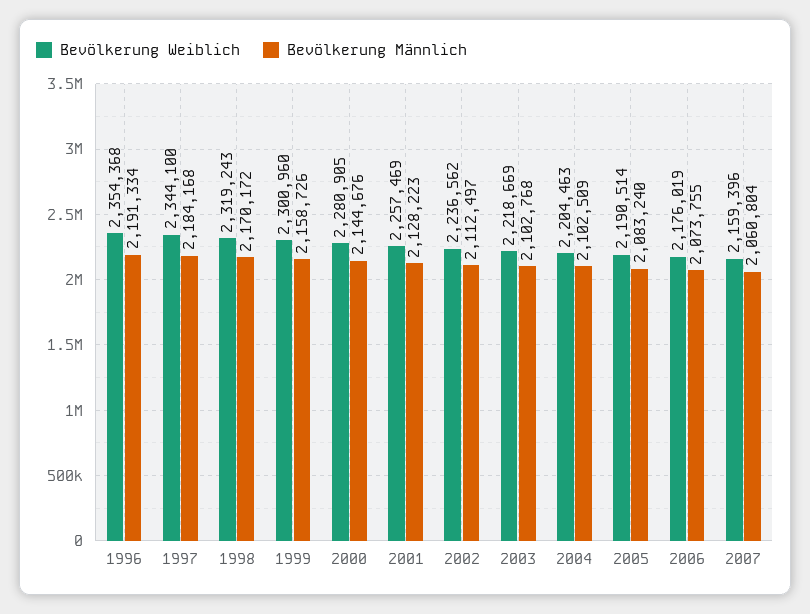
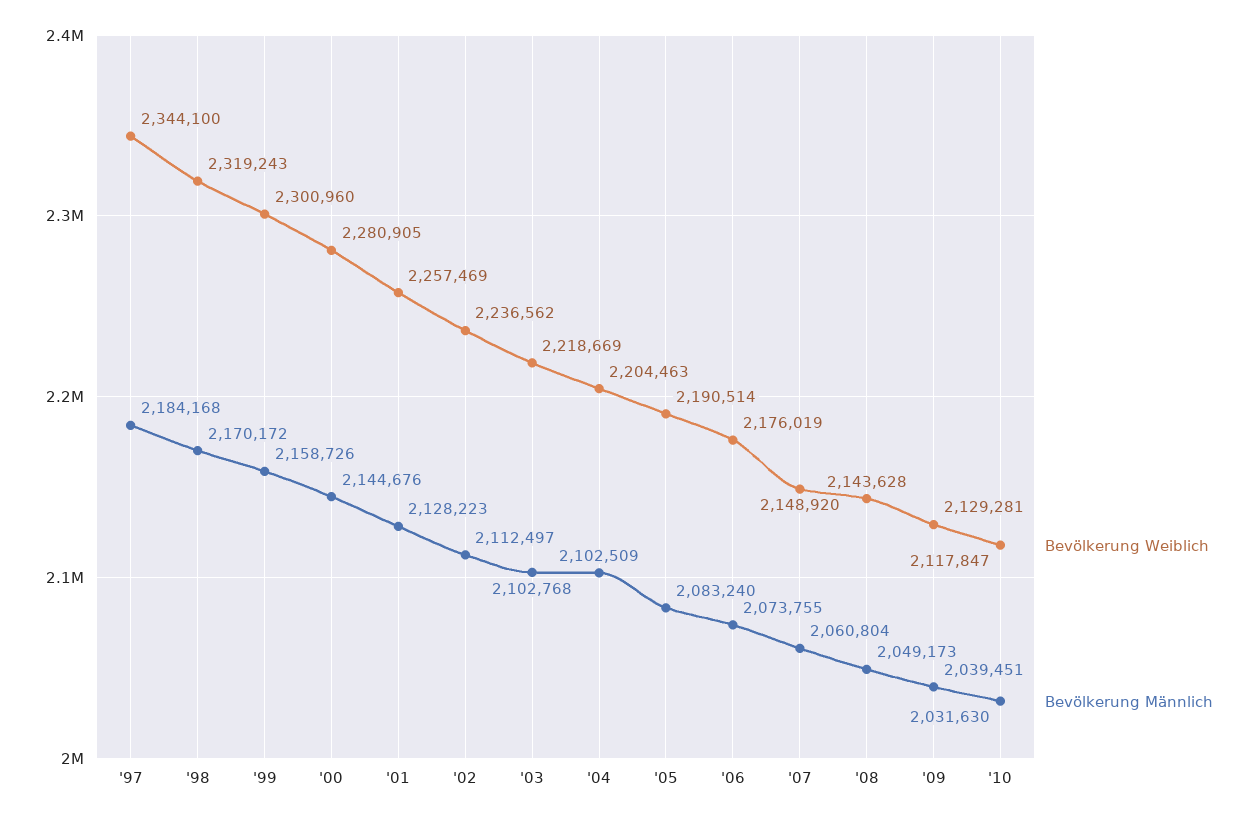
Bevölkerung Weiblich, 1996: 2354368 -> none
Bevölkerung Männlich, 1996: 2191334 -> none
Bevölkerung Weiblich, 2007: 2159396 -> 2148920
Bevölkerung Weiblich, '08: none -> 2143628
Bevölkerung Männlich, '08: none -> 2049173
Bevölkerung Weiblich, '09: none -> 2129281
Bevölkerung Männlich, '09: none -> 2039451
Bevölkerung Weiblich, '10: none -> 2117847
Bevölkerung Männlich, '10: none -> 2031630

